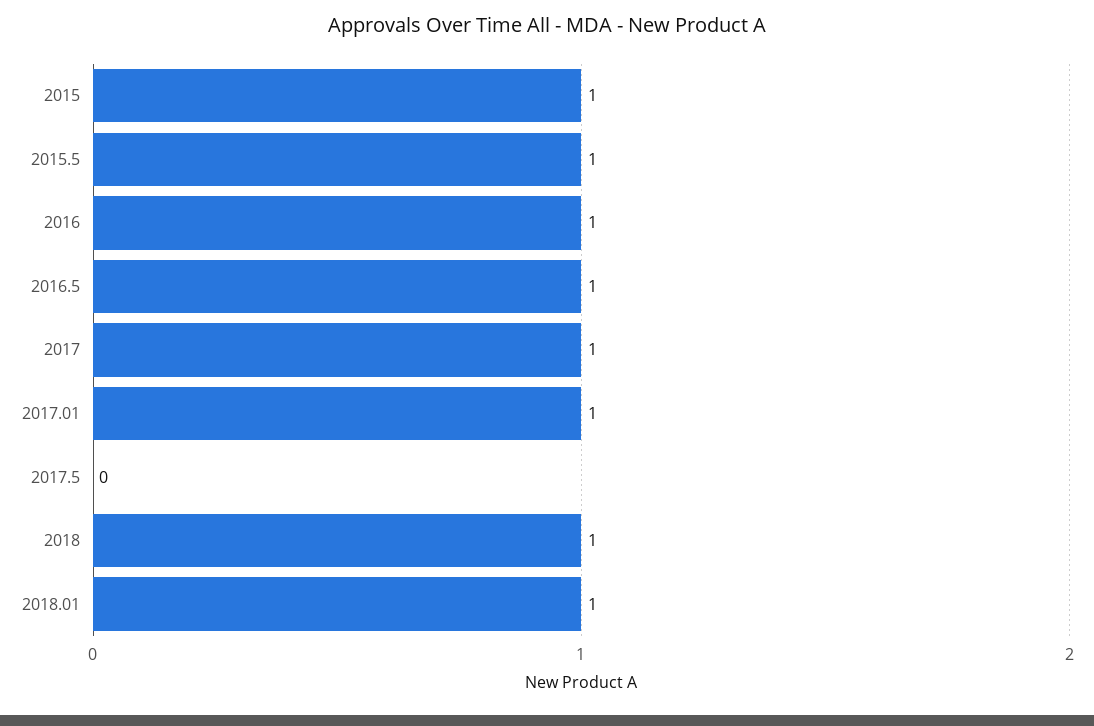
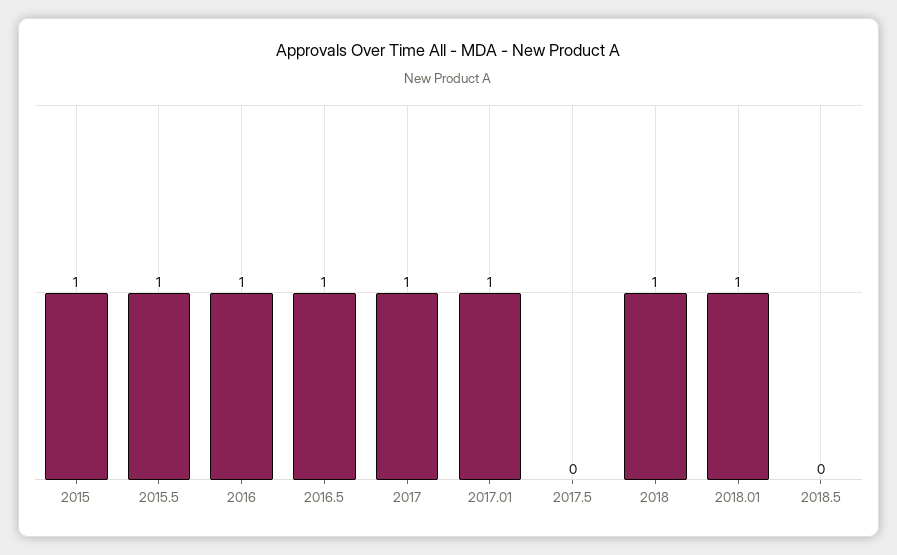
2018.5: none -> 0

